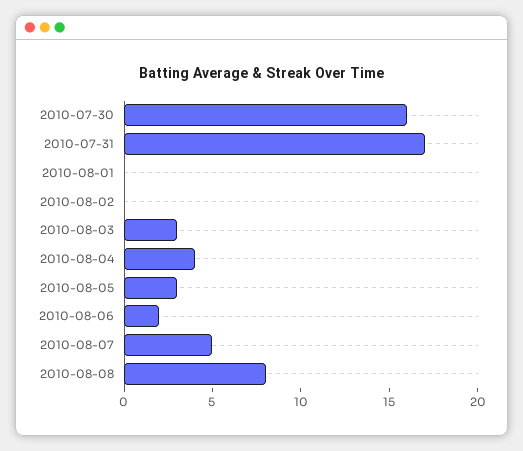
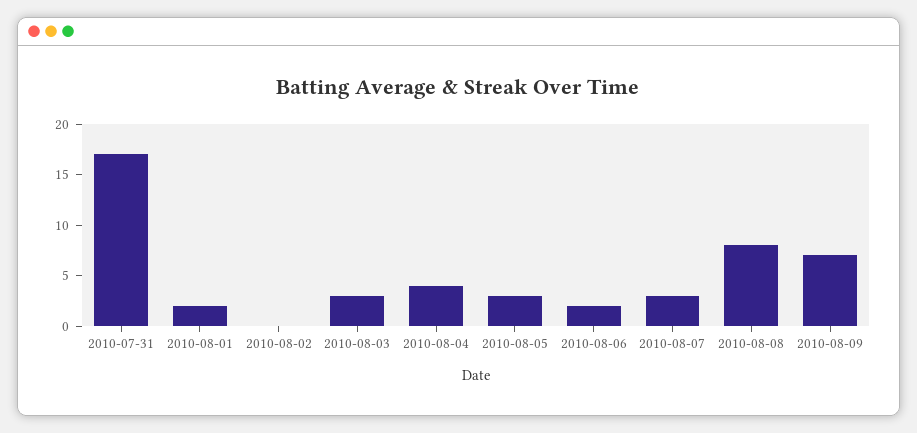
2010-07-30: 16 -> none
2010-08-01: 0 -> 2
2010-08-07: 5 -> 3
2010-08-09: none -> 7

